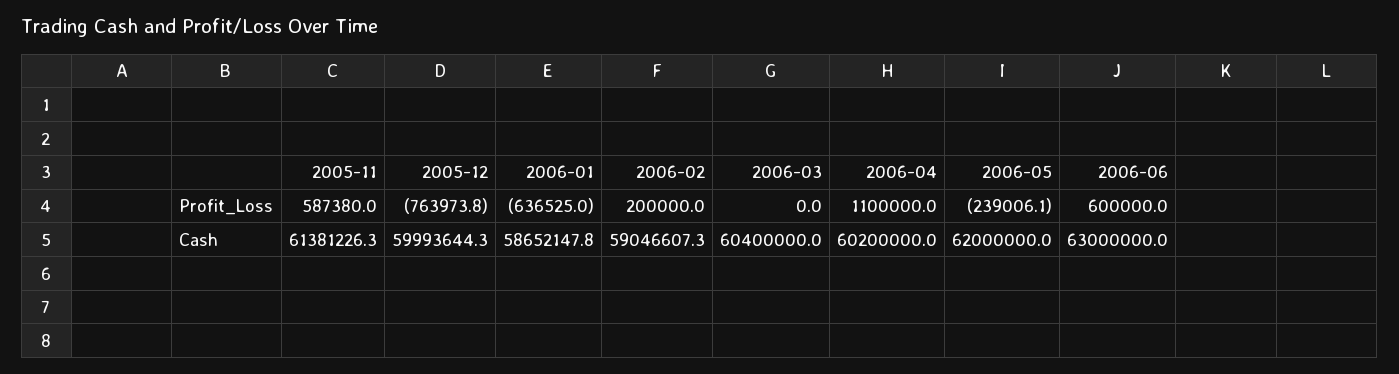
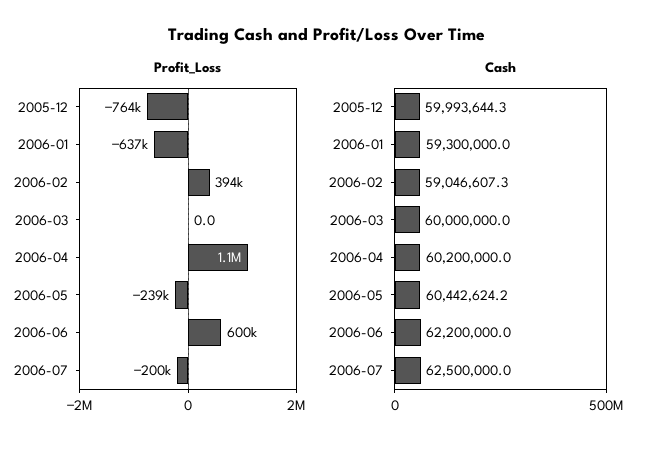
Profit_Loss, 2005-11: 587380 -> none
Profit_Loss, 2006-02: 200000 -> 394000
Cash, 2005-11: 61381226.3 -> none
Cash, 2006-01: 58652147.8 -> 59300000
Cash, 2006-03: 60400000 -> 60000000
Cash, 2006-05: 62000000 -> 60442624.2
Cash, 2006-06: 63000000 -> 62200000
Profit_Loss, 2006-07: none -> -200000
Cash, 2006-07: none -> 62500000

